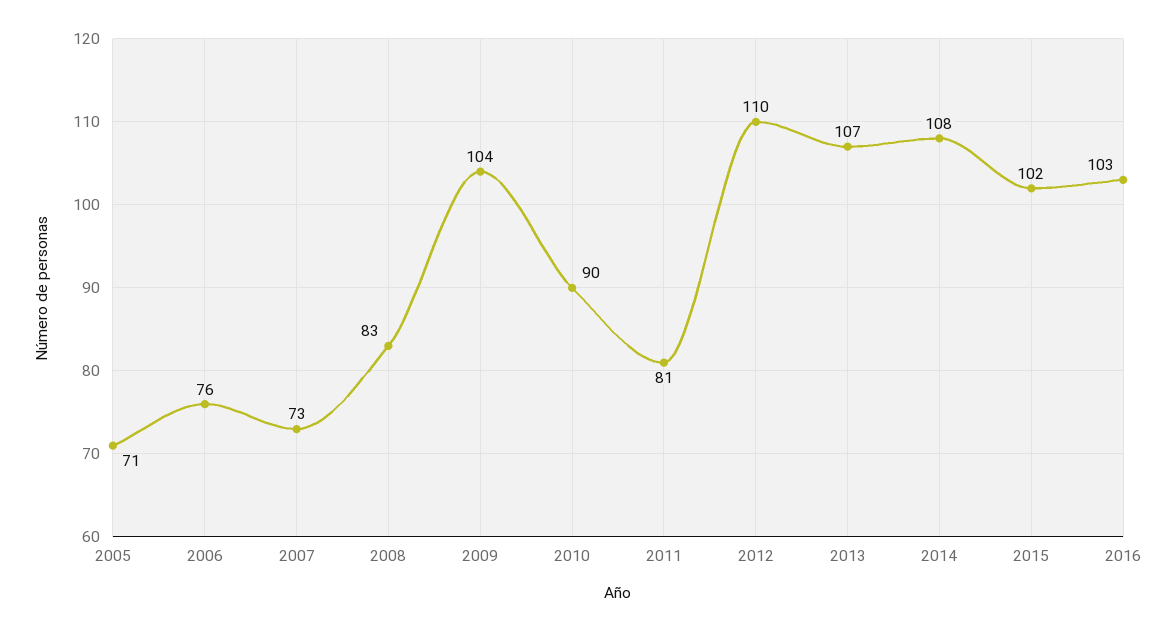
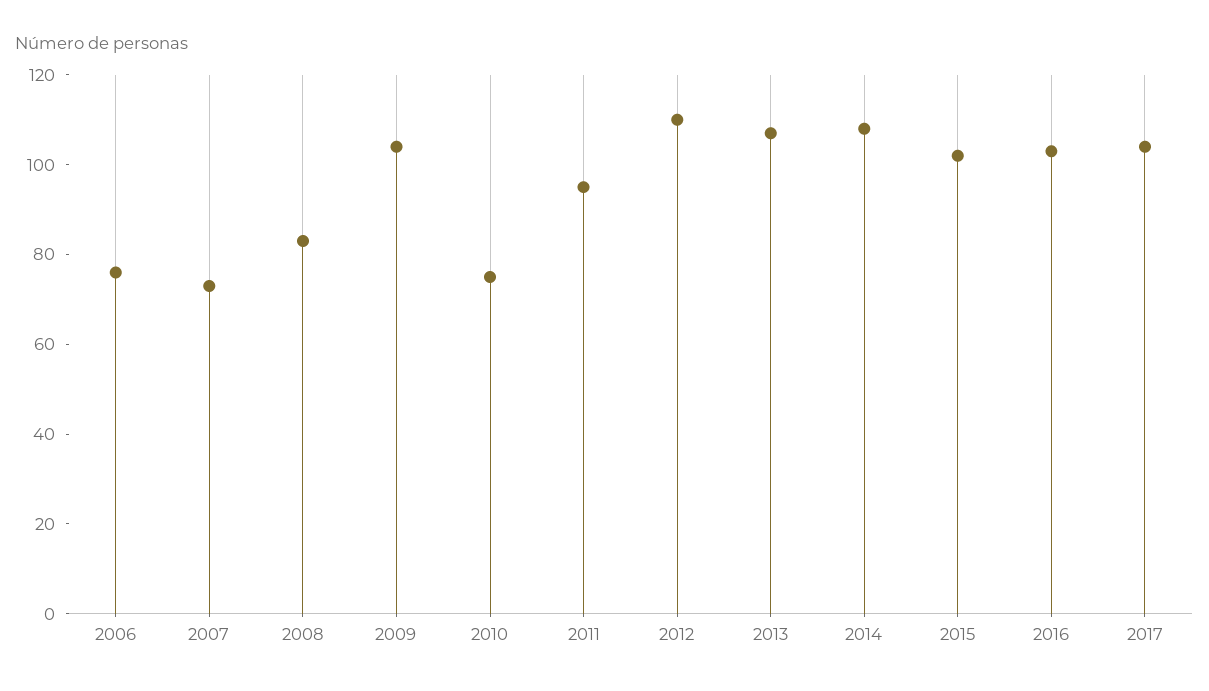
2005: 71 -> none
2010: 90 -> 75
2011: 81 -> 95
2017: none -> 105

